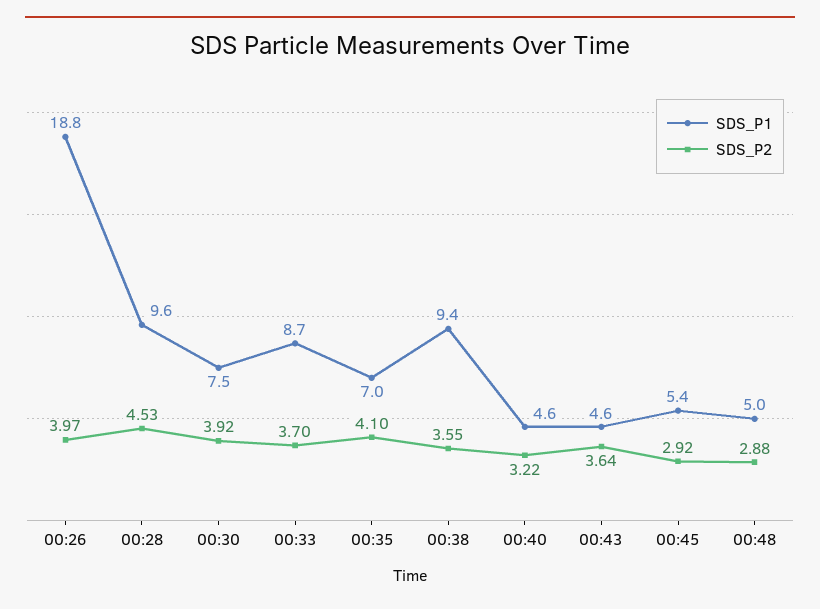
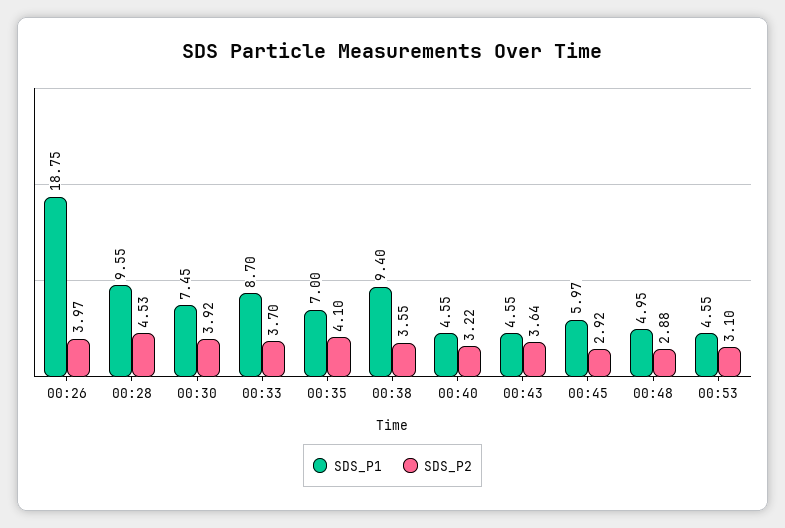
SDS_P1, 00:45: 5.4 -> 5.97
SDS_P1, 00:53: none -> 4.55
SDS_P2, 00:53: none -> 3.1

